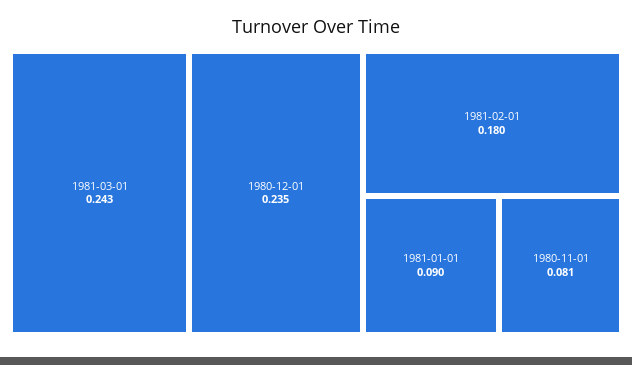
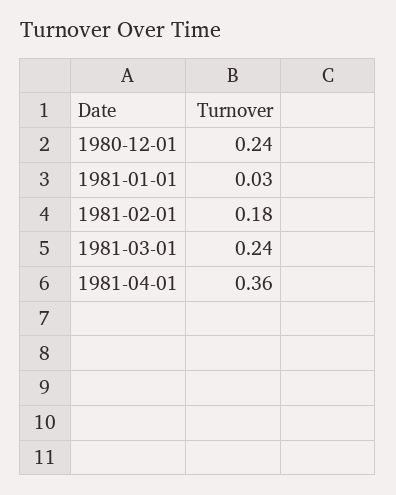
1981-01-01: 0.09 -> 0.03
1980-11-01: 0.081 -> none
1981-04-01: none -> 0.36

